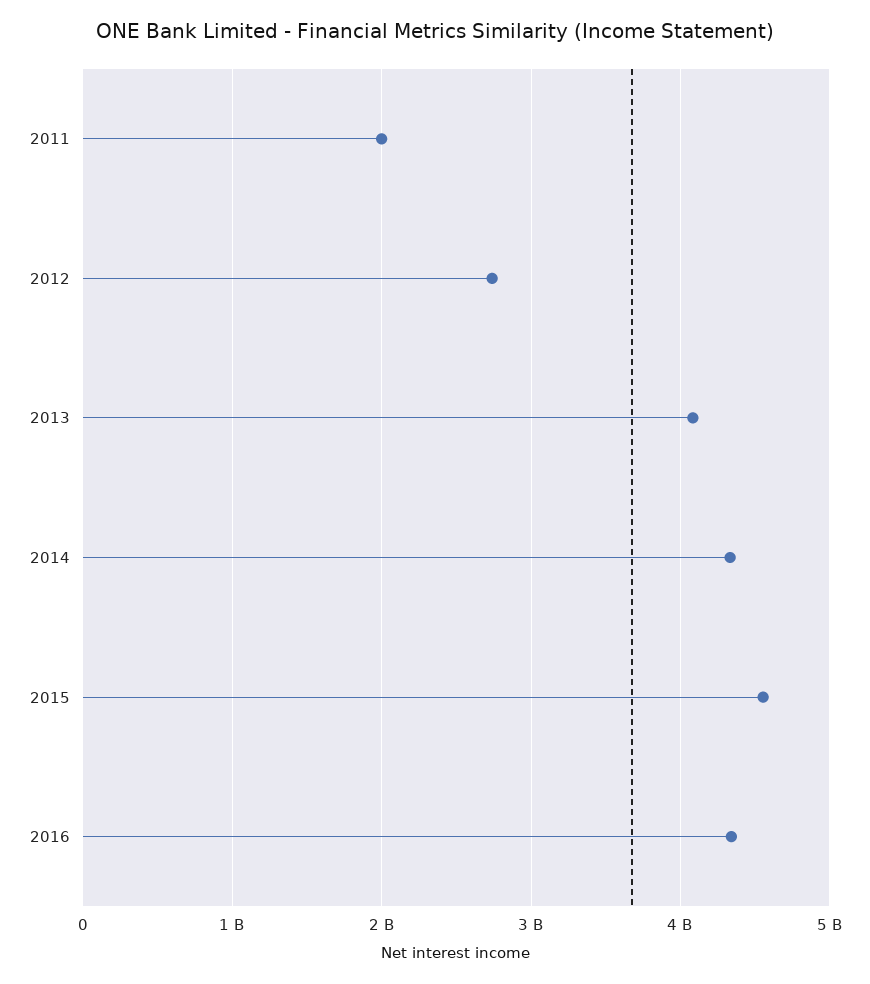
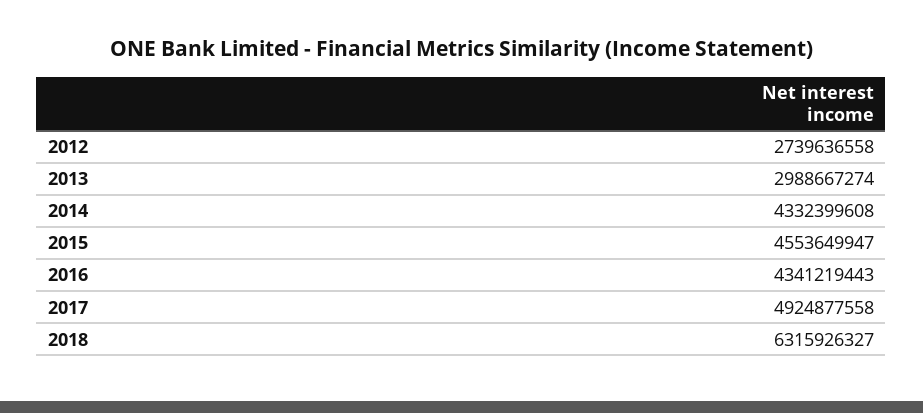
2011: 2000000000 -> none
2013: 4100000000 -> 2988667274
2017: none -> 4924877558
2018: none -> 6315926327

